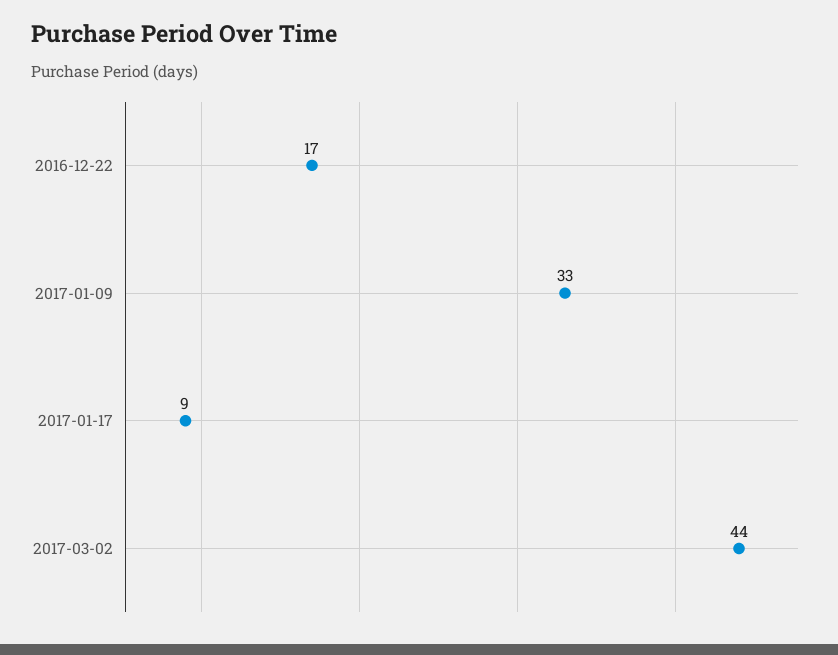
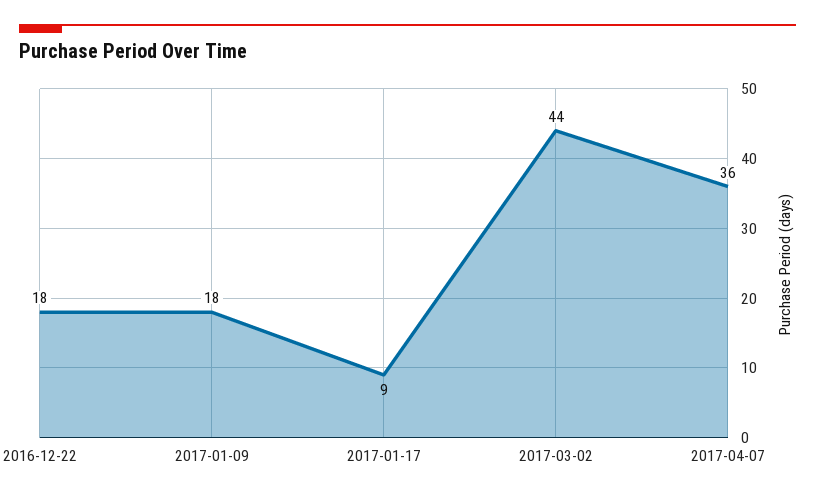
2016-12-22: 17 -> 18
2017-01-09: 33 -> 18
2017-04-07: none -> 36

